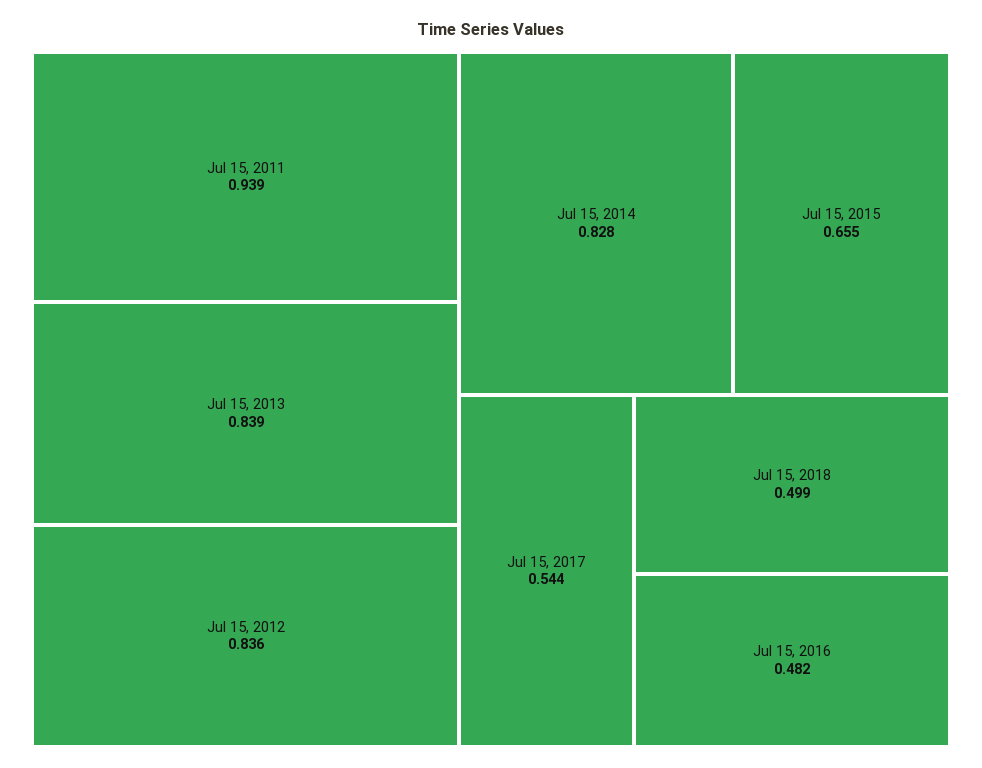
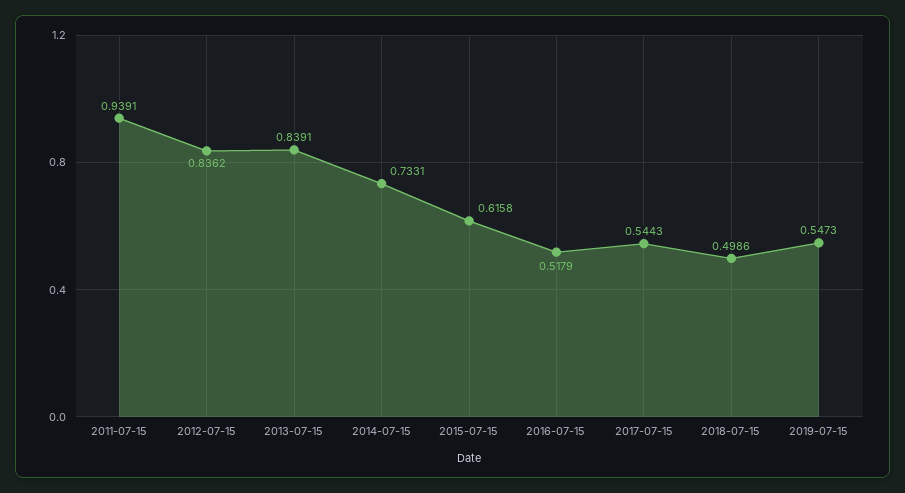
Jul 15, 2014: 0.828 -> 0.7331
Jul 15, 2015: 0.655 -> 0.6158
Jul 15, 2016: 0.482 -> 0.5179
2019-07-15: none -> 0.5473

